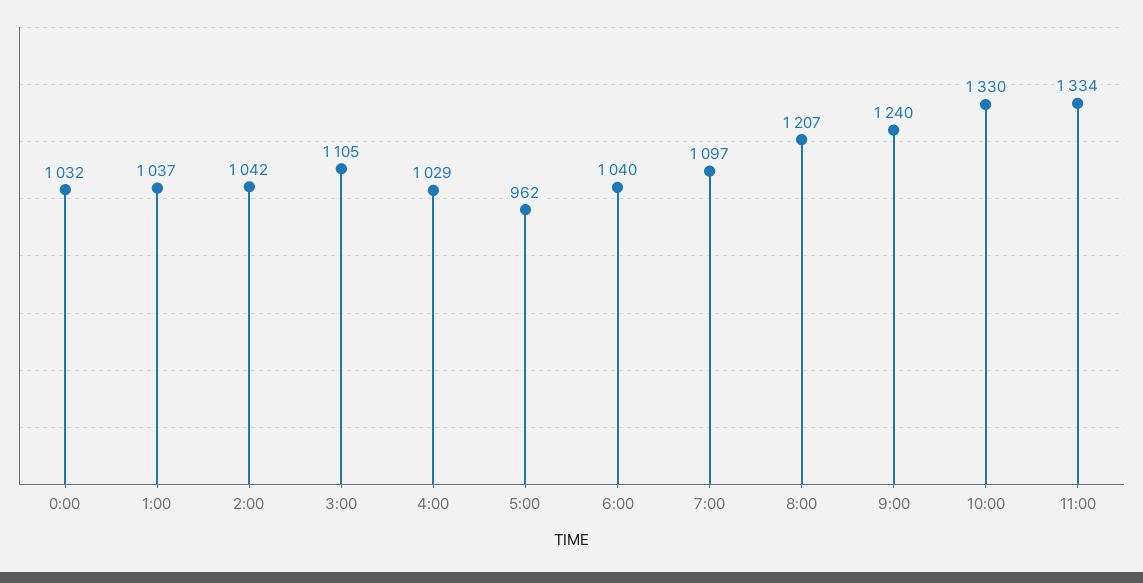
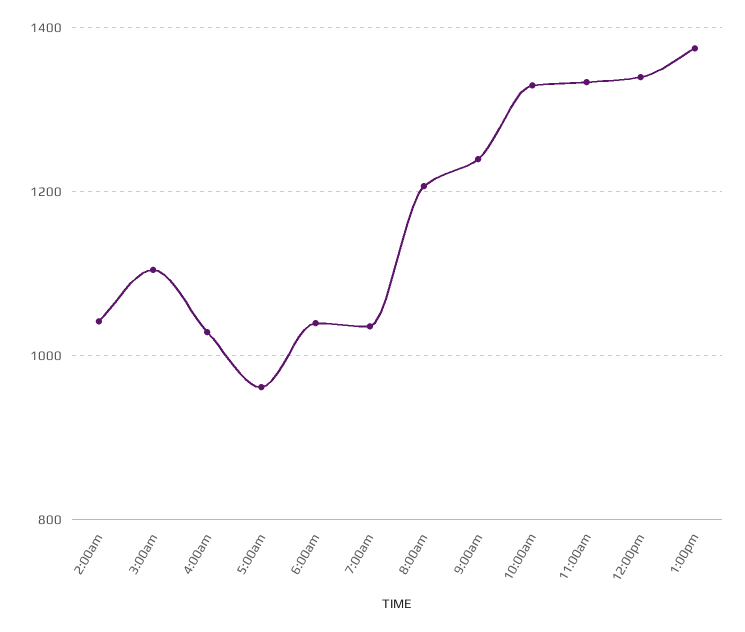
0:00: 1032 -> none
1:00: 1037 -> none
7:00: 1097 -> 1040
12:00pm: none -> 1340
1:00pm: none -> 1380

